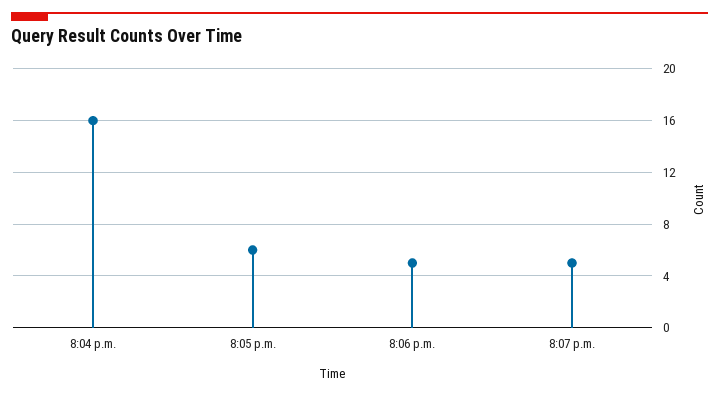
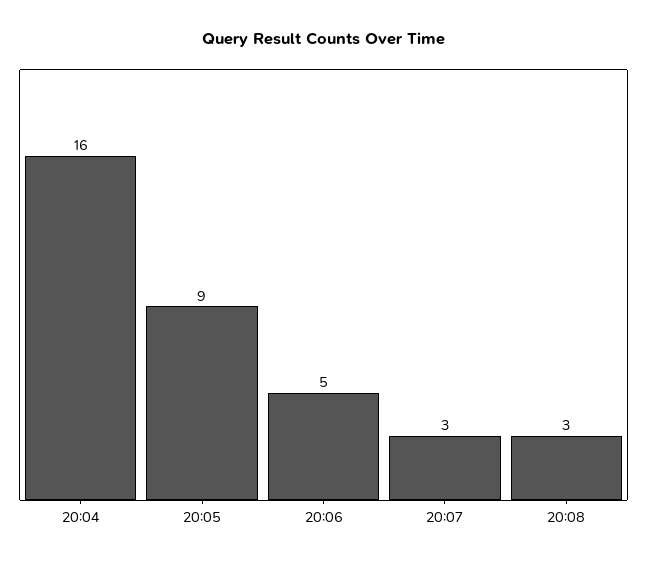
8:05 p.m.: 6 -> 9
8:07 p.m.: 5 -> 3
20:08: none -> 3

